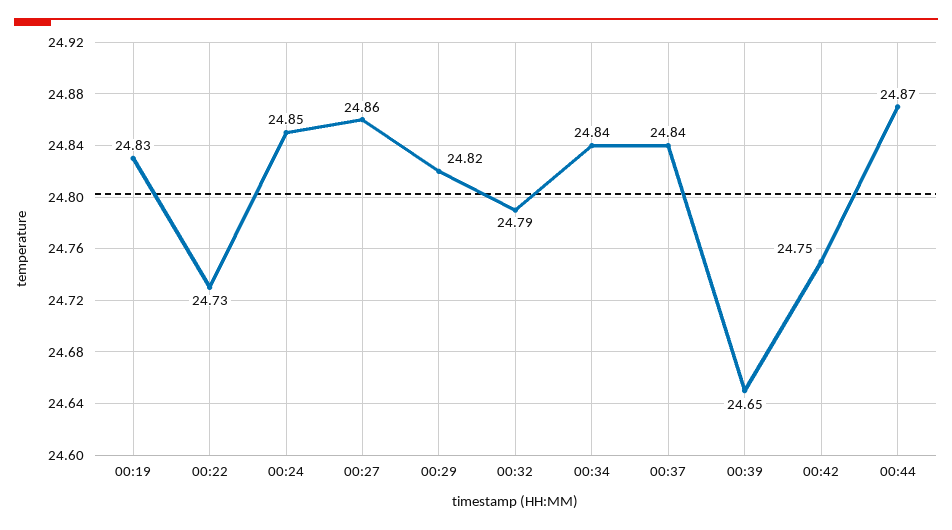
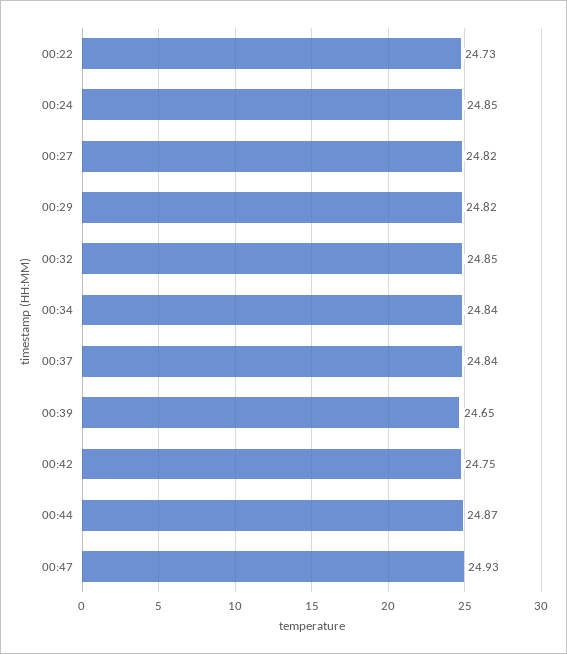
00:19: 24.83 -> none
00:27: 24.86 -> 24.82
00:32: 24.79 -> 24.85
00:47: none -> 24.93

